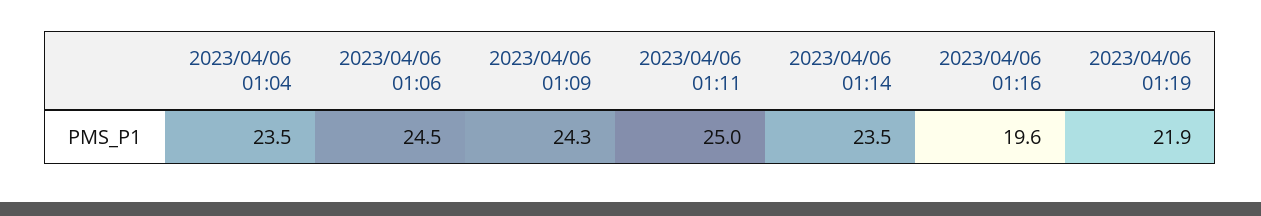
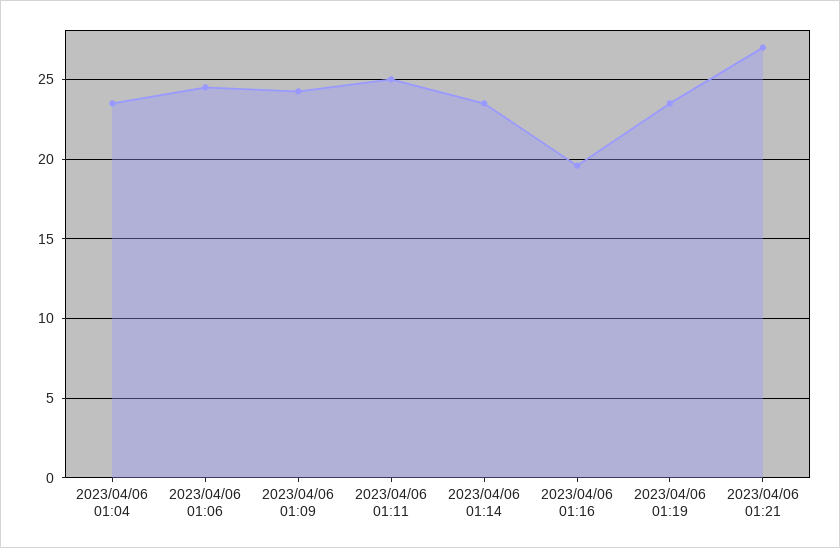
2023/04/06 01:19: 21.9 -> 23.5
2023/04/06 01:21: none -> 27

